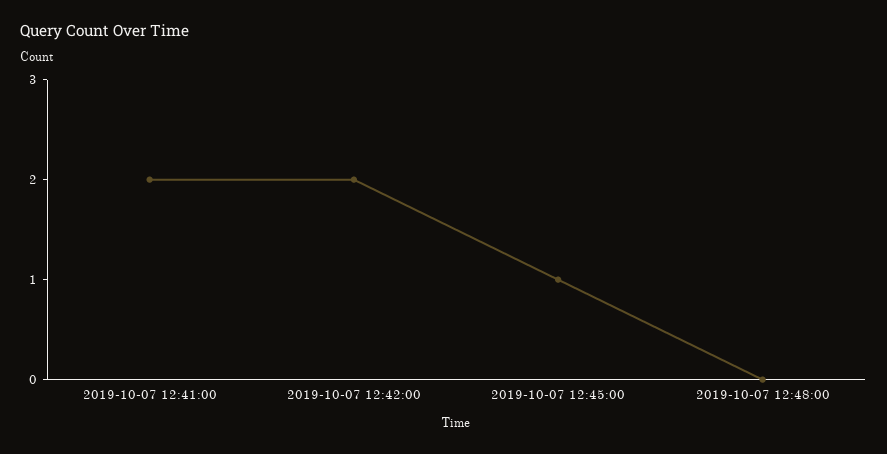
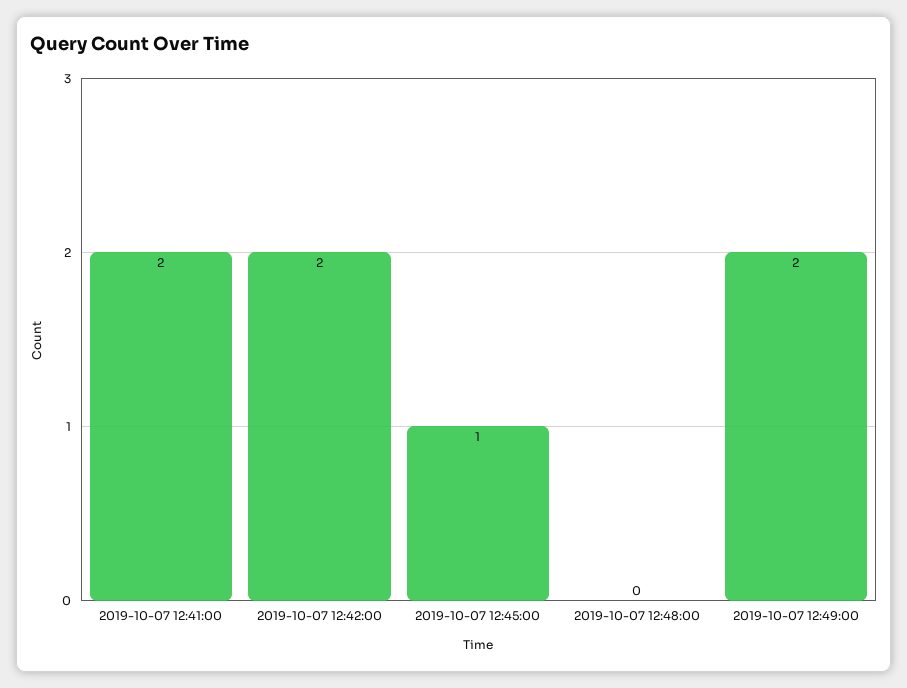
2019-10-07 12:49:00: none -> 2

